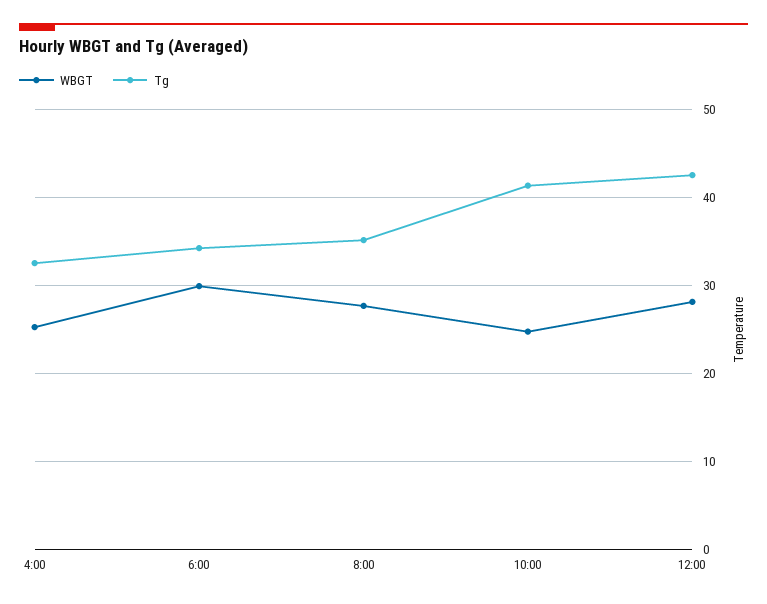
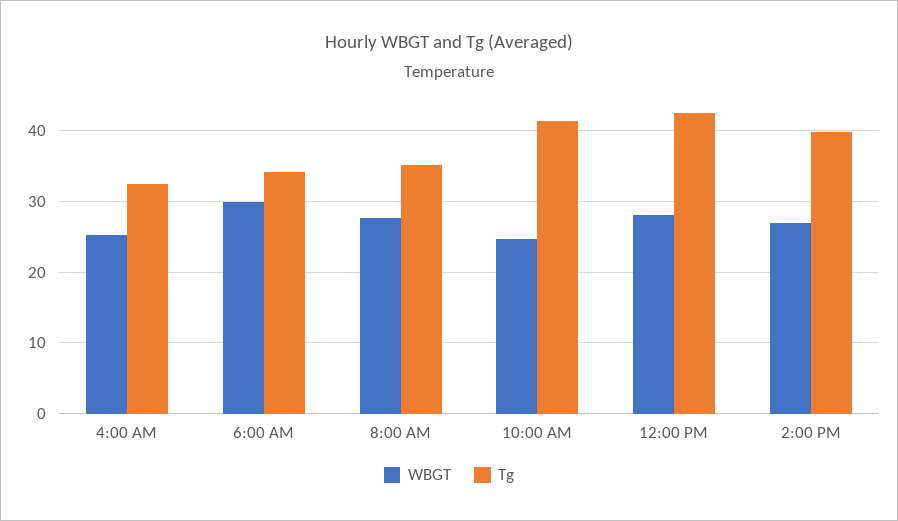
WBGT, 2:00 PM: none -> 27
Tg, 2:00 PM: none -> 40

